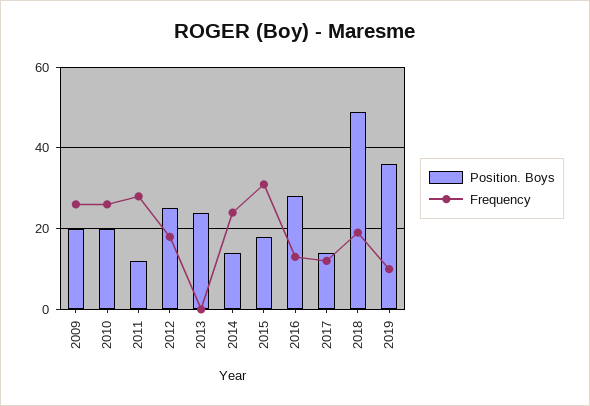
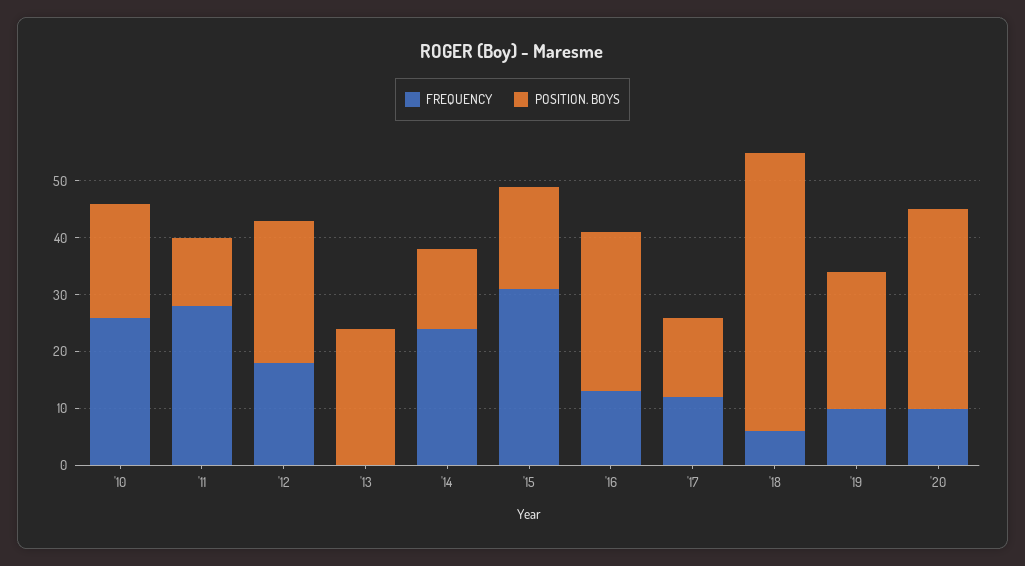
Position. Boys, 2009: 20 -> none
Frequency, 2009: 25 -> none
Frequency, 2018: 20 -> 5
Position. Boys, 2019: 35 -> 25
Frequency, '20: none -> 10
Position. Boys, '20: none -> 35

